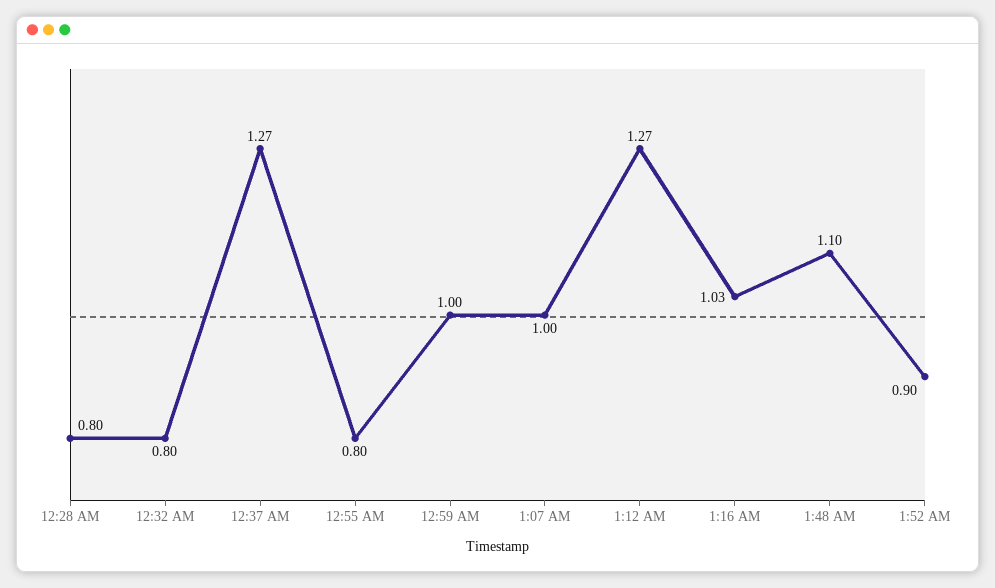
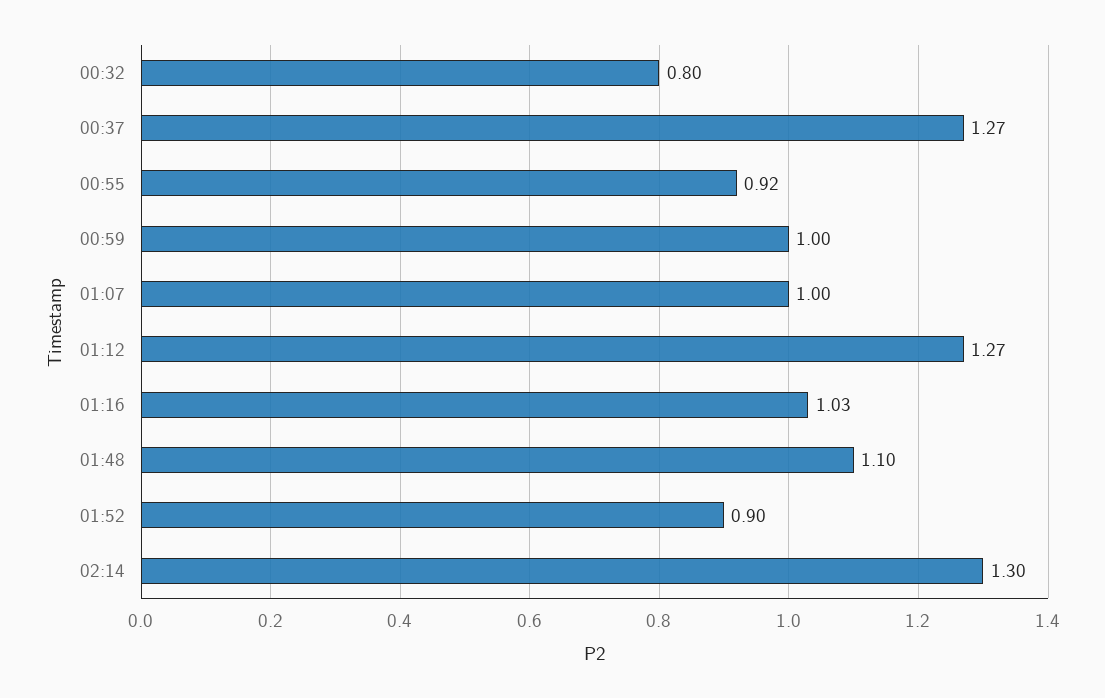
12:28 AM: 0.8 -> none
12:55 AM: 0.8 -> 0.92
02:14: none -> 1.3

